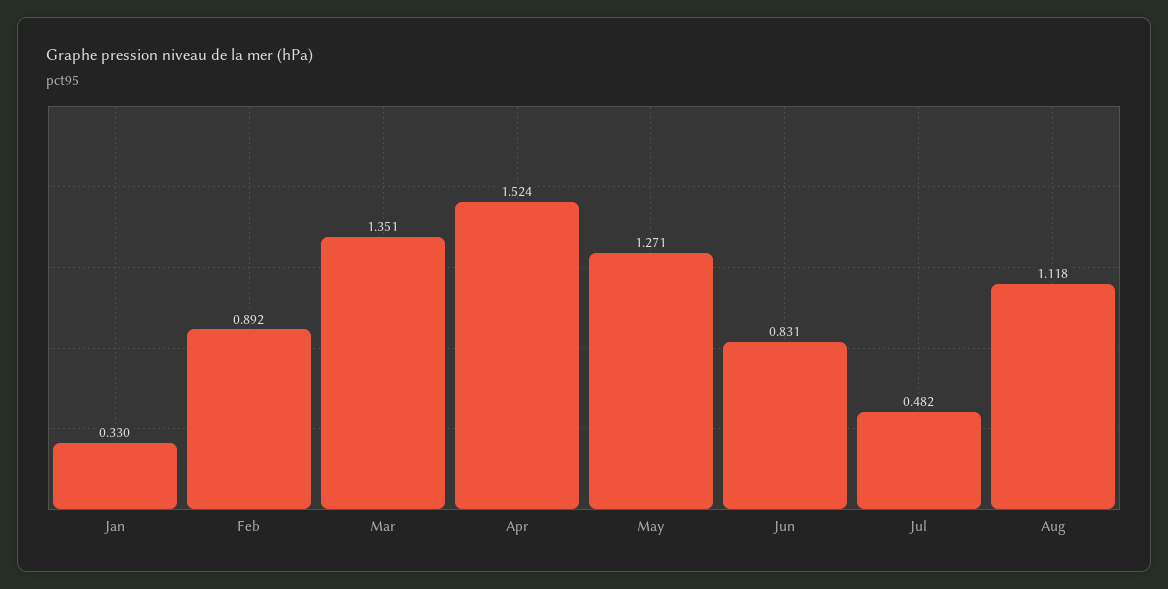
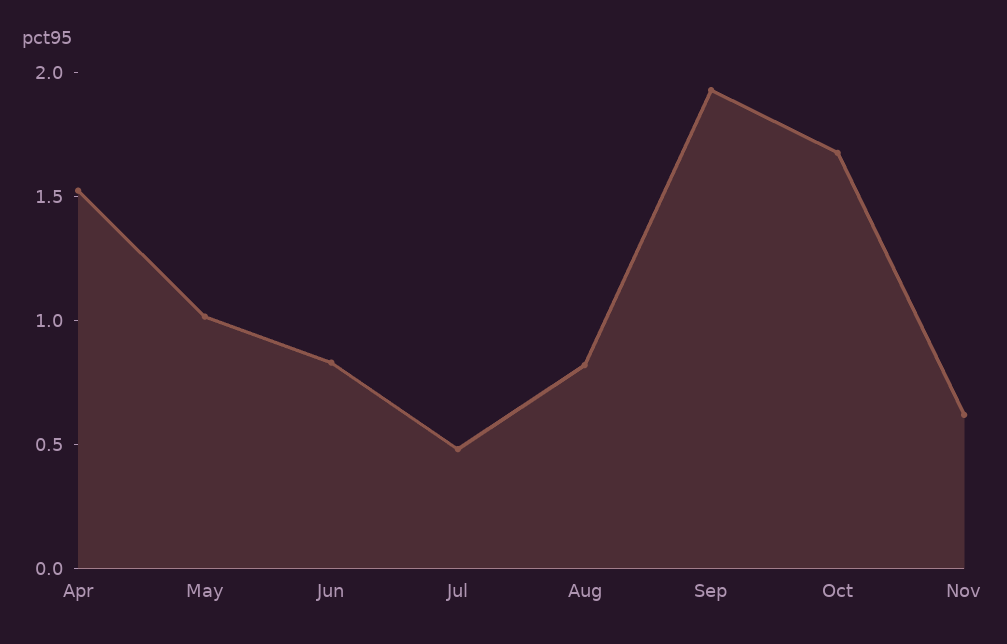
Jan: 0.33 -> none
Feb: 0.892 -> none
Mar: 1.351 -> none
May: 1.271 -> 1
Aug: 1.118 -> 0.8
Sep: none -> 1.9
Oct: none -> 1.7
Nov: none -> 0.6

